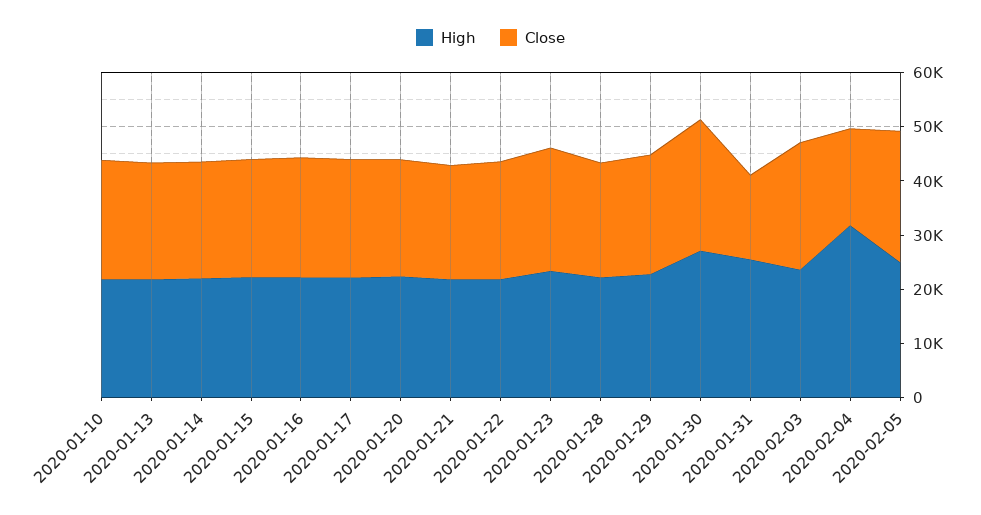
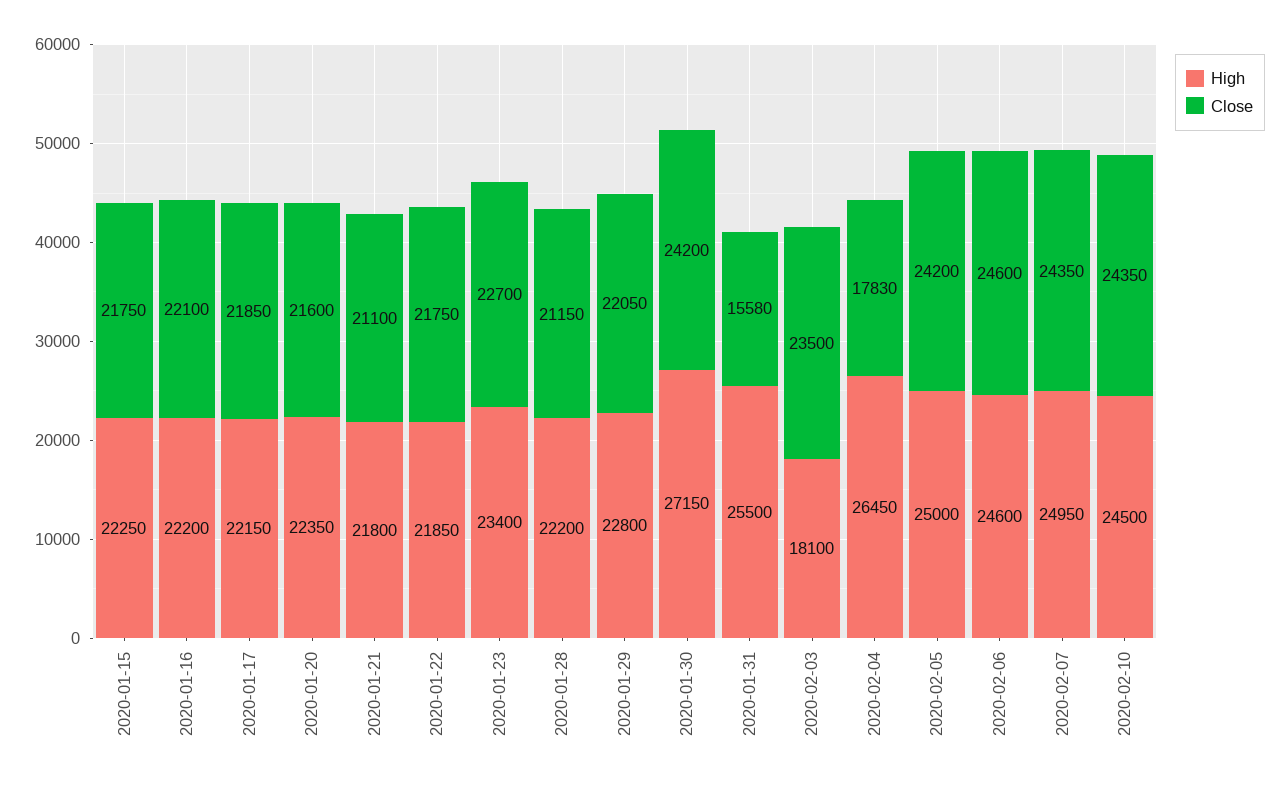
High, 2020-01-10: 22000 -> none
Close, 2020-01-10: 22000 -> none
High, 2020-01-13: 22000 -> none
Close, 2020-01-13: 22000 -> none
High, 2020-01-14: 22000 -> none
Close, 2020-01-14: 22000 -> none
High, 2020-02-03: 24000 -> 18100
High, 2020-02-04: 32000 -> 26450
High, 2020-02-06: none -> 24600
Close, 2020-02-06: none -> 24600
High, 2020-02-07: none -> 24950
Close, 2020-02-07: none -> 24350
High, 2020-02-10: none -> 24500
Close, 2020-02-10: none -> 24350

